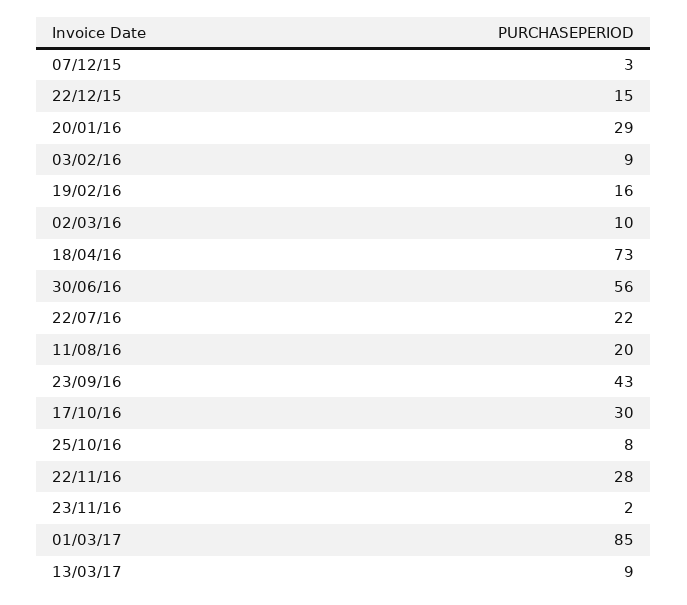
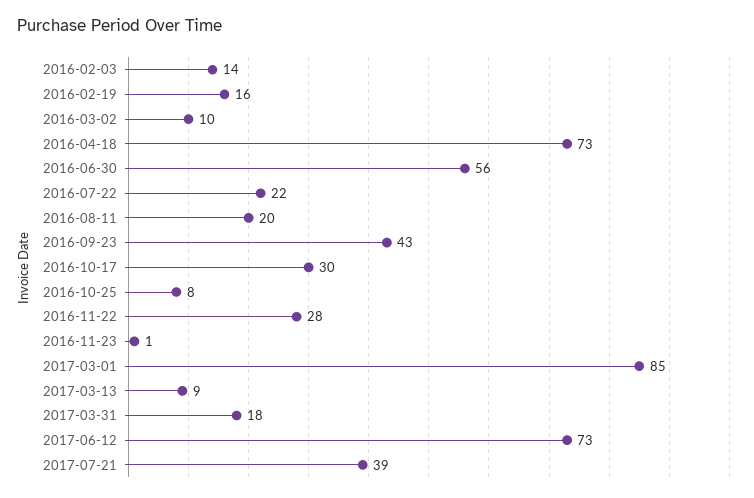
07/12/15: 3 -> none
22/12/15: 15 -> none
20/01/16: 29 -> none
03/02/16: 9 -> 14
23/11/16: 2 -> 1
2017-03-31: none -> 18
2017-06-12: none -> 73
2017-07-21: none -> 39

